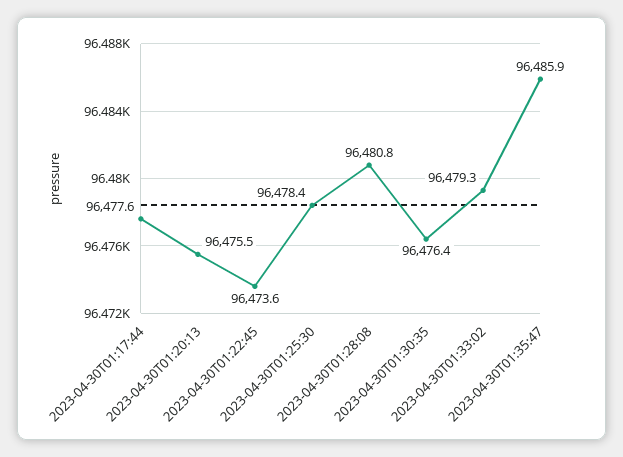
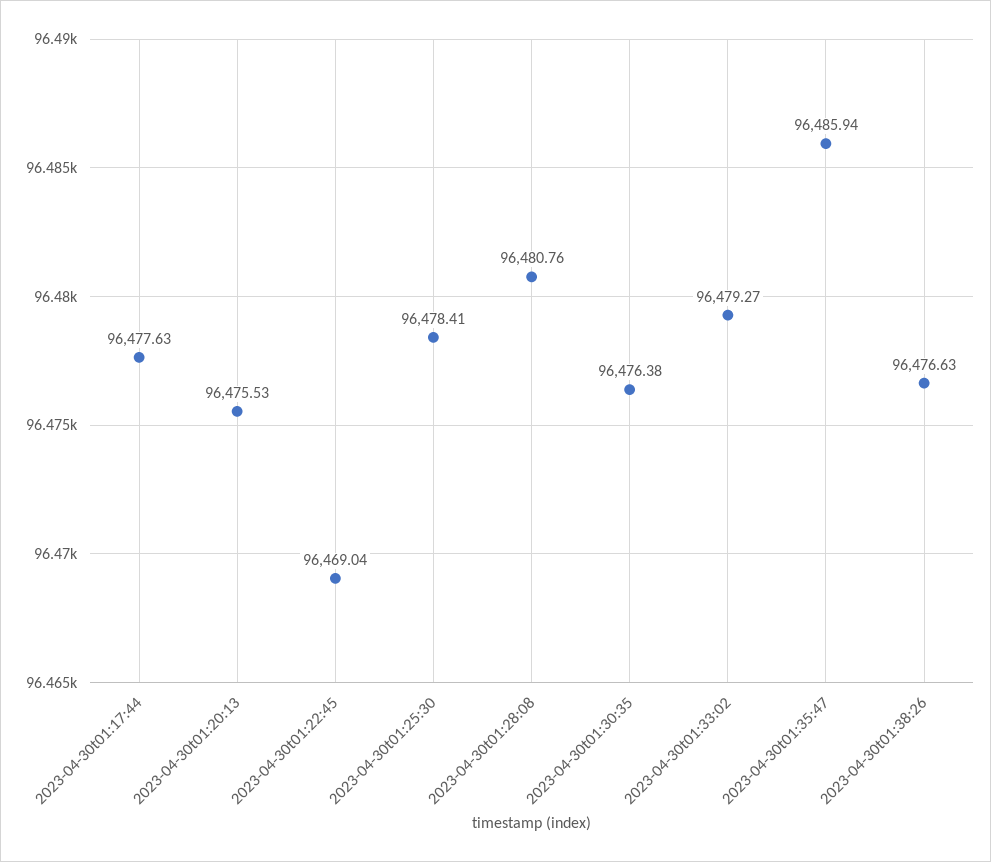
2023-04-30T01:22:45: 96473.6 -> 96469.04
2023-04-30t01:38:26: none -> 96476.63

